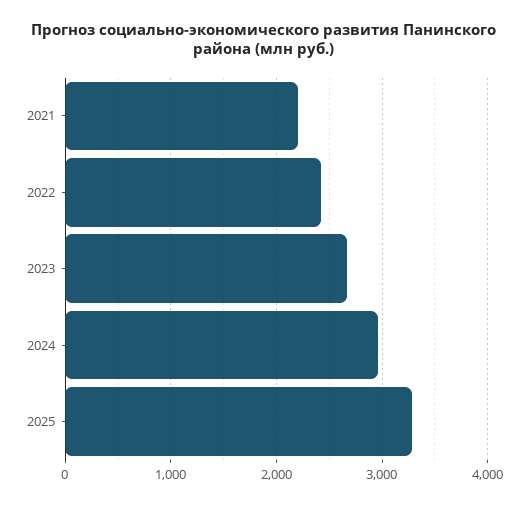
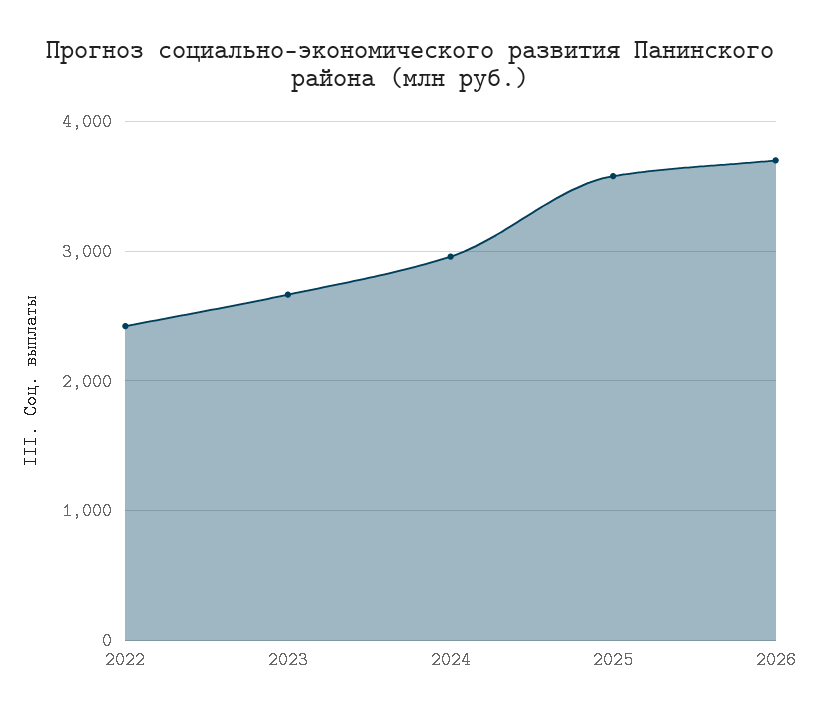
2021: 2200 -> none
2025: 3300 -> 3600
2026: none -> 3700

